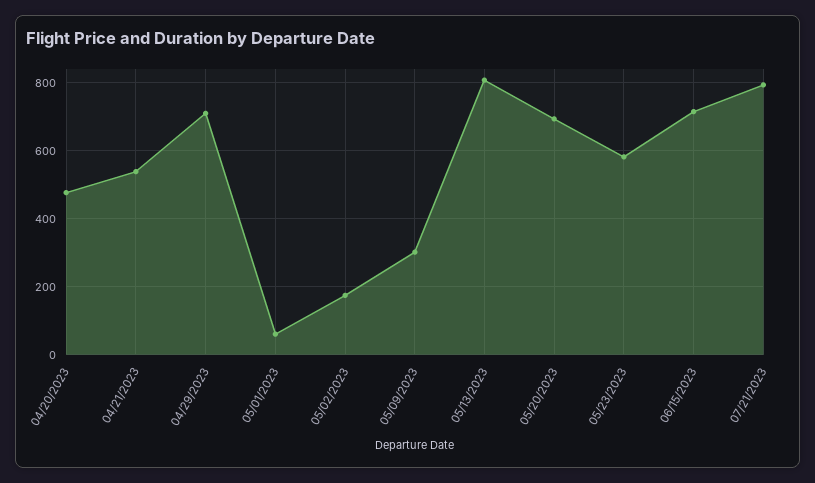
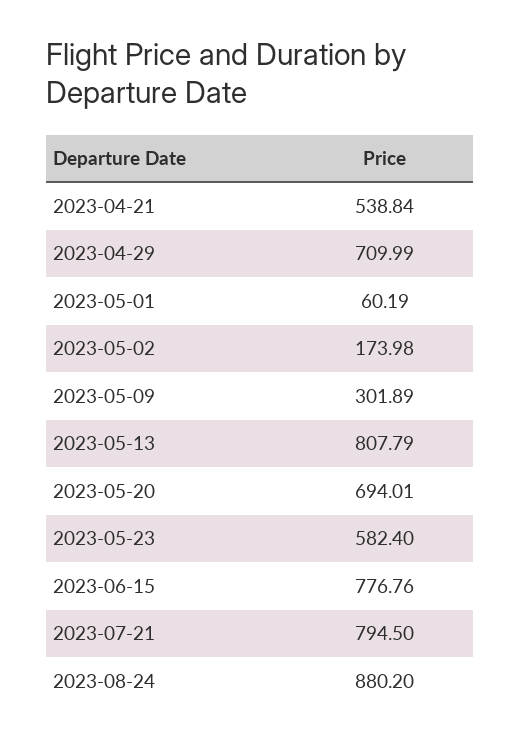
04/20/2023: 480 -> none
06/15/2023: 720 -> 776.76
2023-08-24: none -> 880.2

